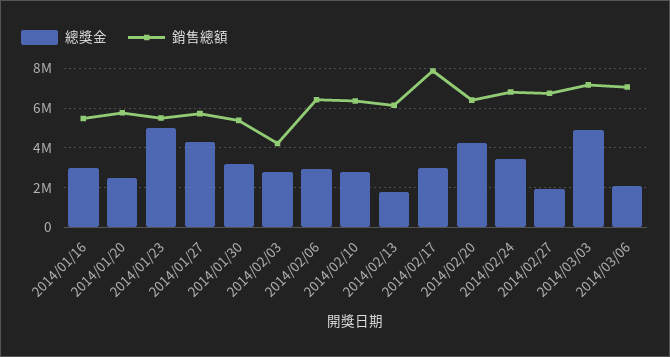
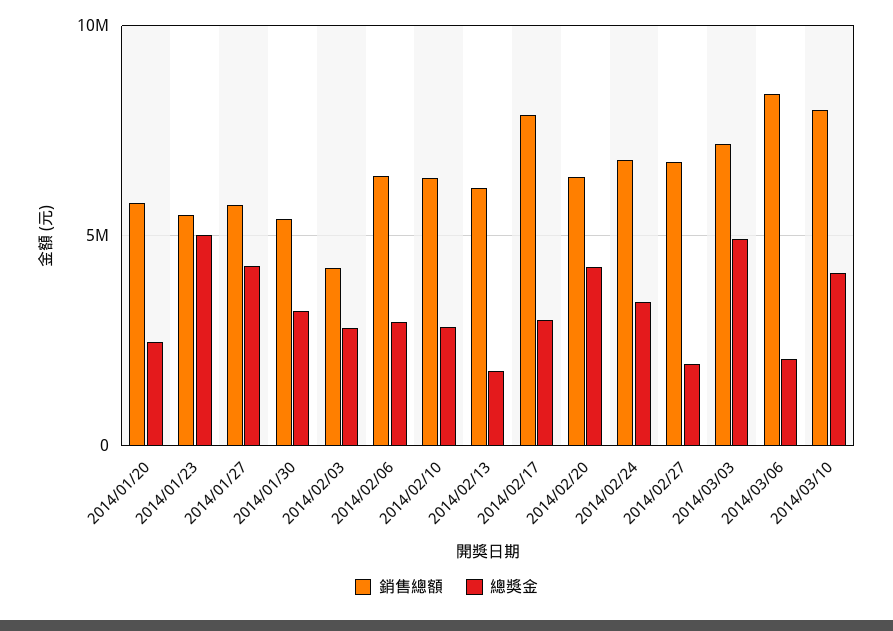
總獎金, 2014/01/16: 3000000 -> none
銷售總額, 2014/01/16: 5500000 -> none
銷售總額, 2014/03/06: 7000000 -> 8500000
銷售總額, 2014/03/10: none -> 8000000
總獎金, 2014/03/10: none -> 4000000

